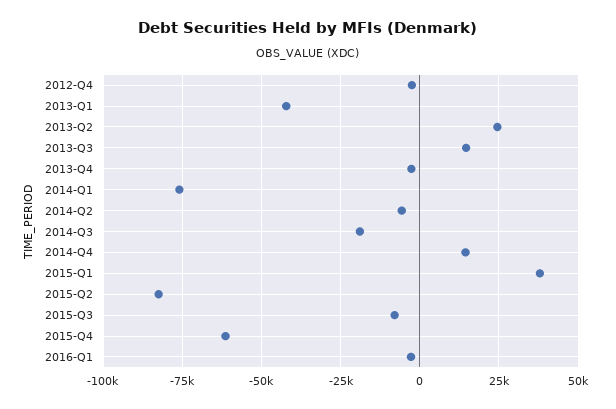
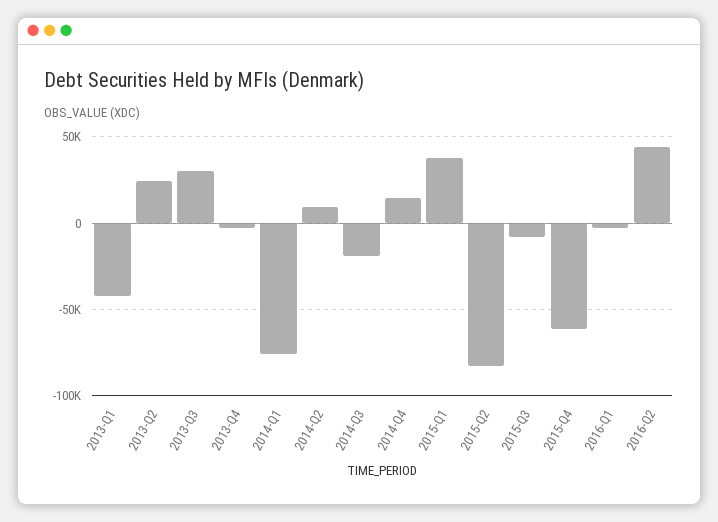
2012-Q4: -2500 -> none
2013-Q3: 15000 -> 30000
2014-Q2: -5000 -> 10000
2016-Q2: none -> 45000

